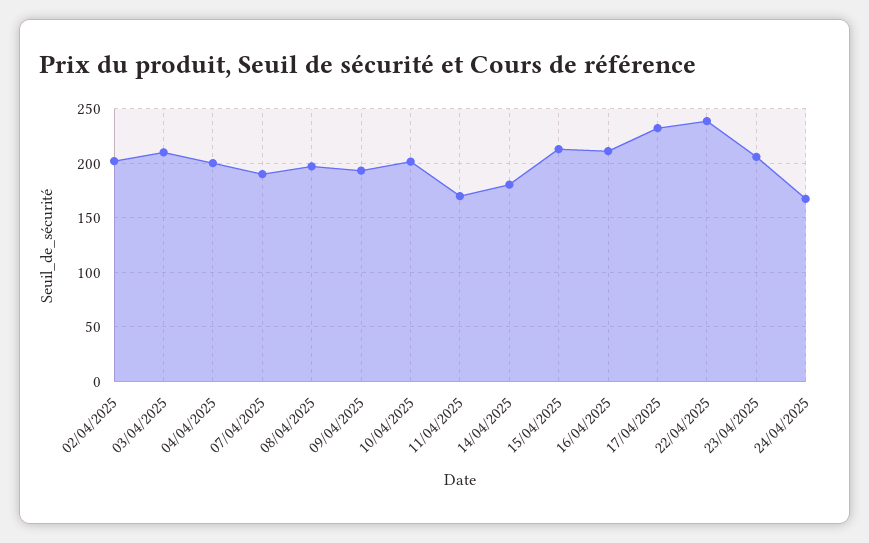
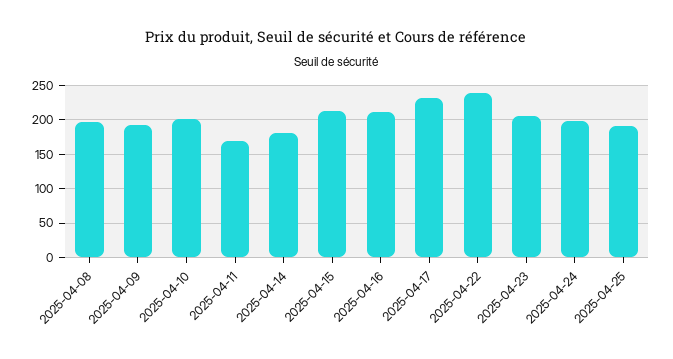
02/04/2025: 200 -> none
03/04/2025: 210 -> none
04/04/2025: 200 -> none
07/04/2025: 190 -> none
24/04/2025: 170 -> 200
2025-04-25: none -> 190

